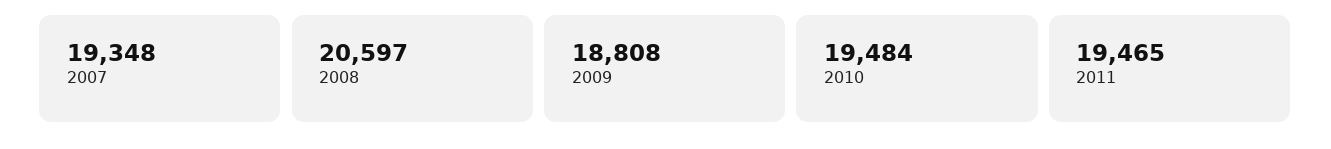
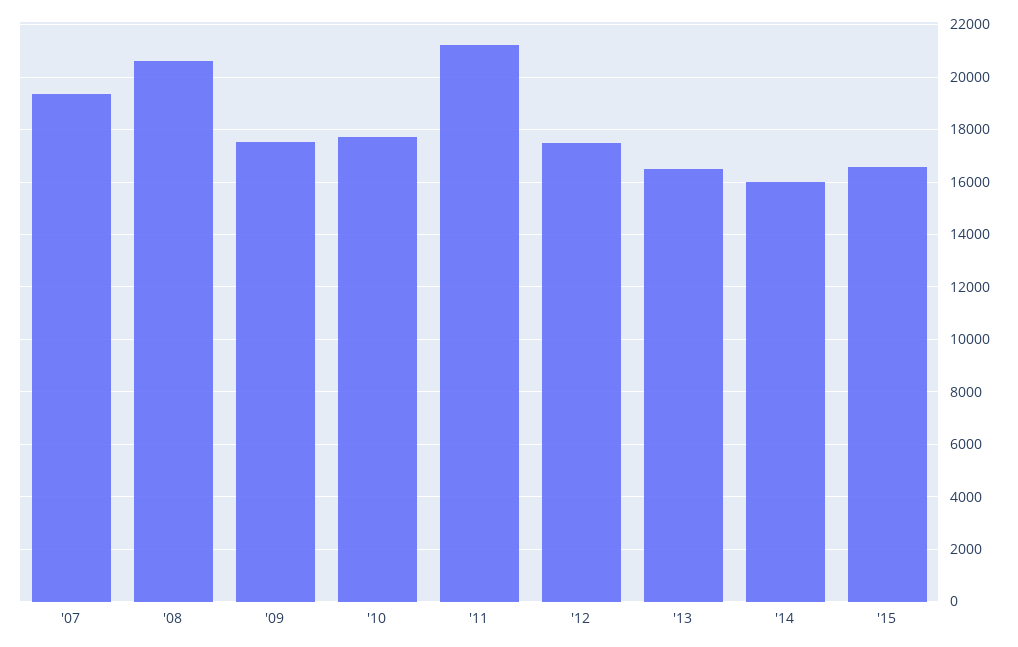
2009: 18808 -> 17500
2010: 19484 -> 17750
2011: 19465 -> 21250
'12: none -> 17500
'13: none -> 16500
'14: none -> 16000
'15: none -> 16500

